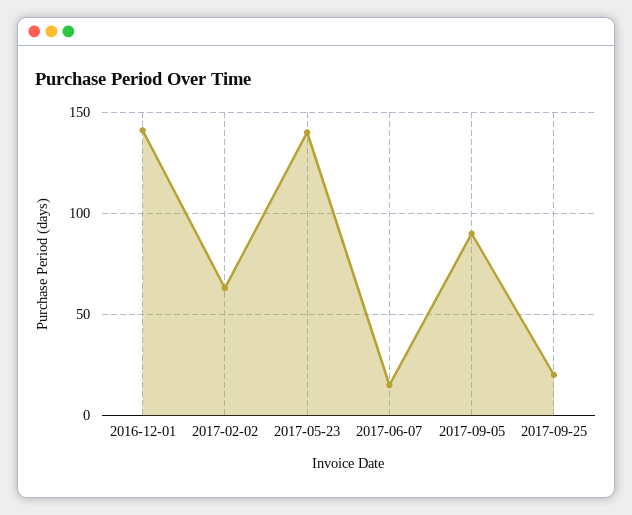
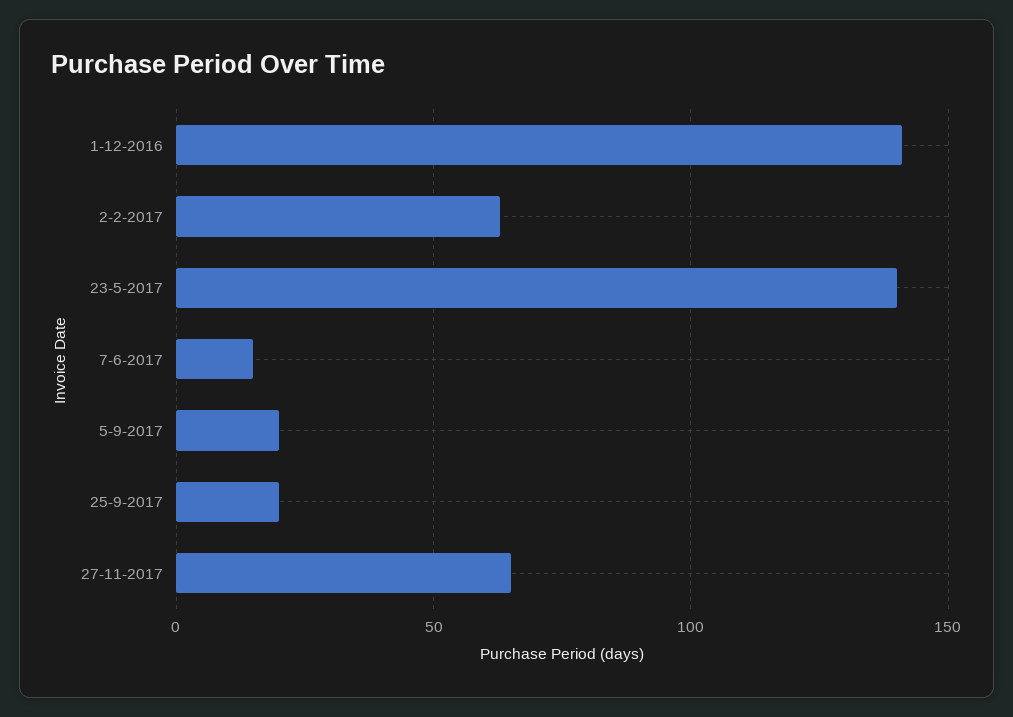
2017-09-05: 90 -> 20
27-11-2017: none -> 65

